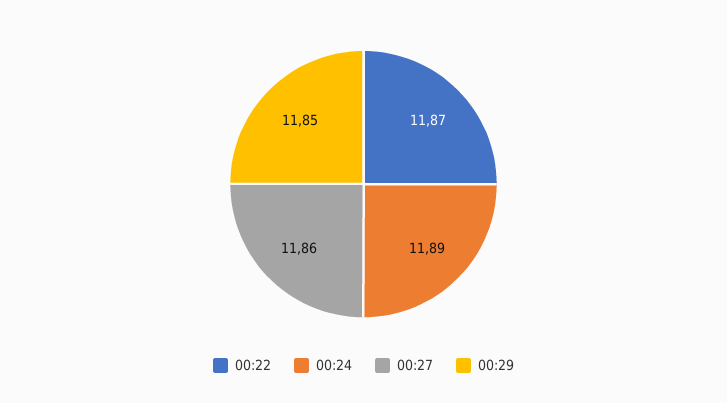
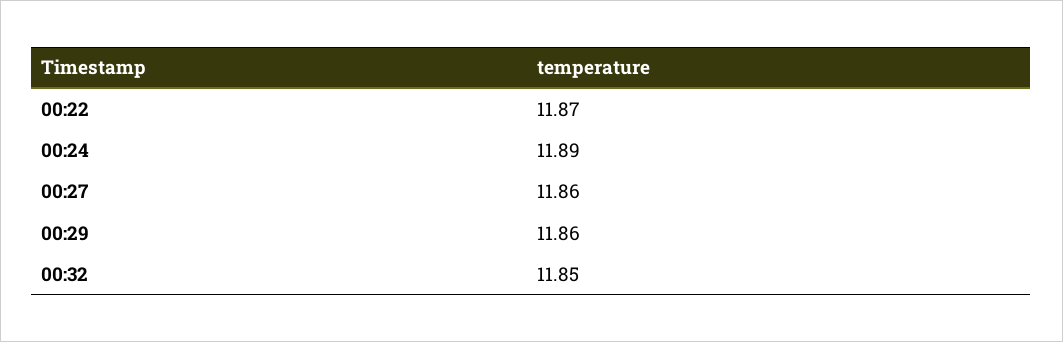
00:29: 11.85 -> 11.86
00:32: none -> 11.85

